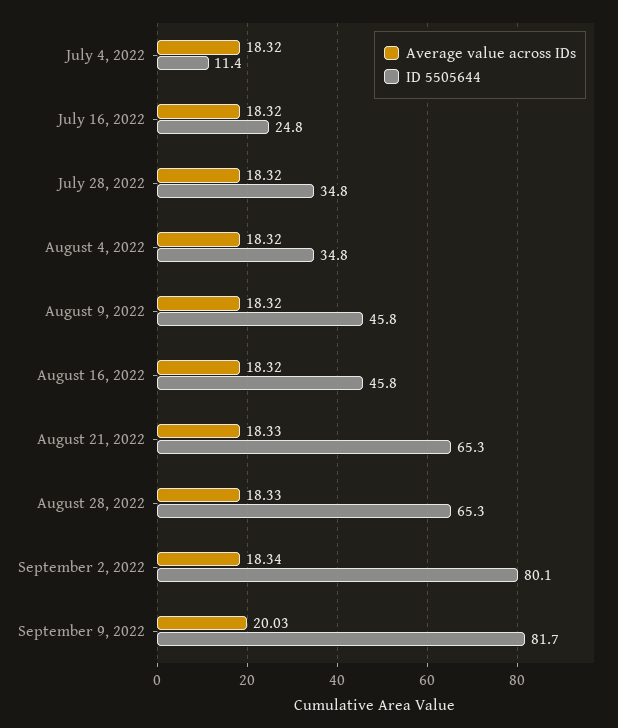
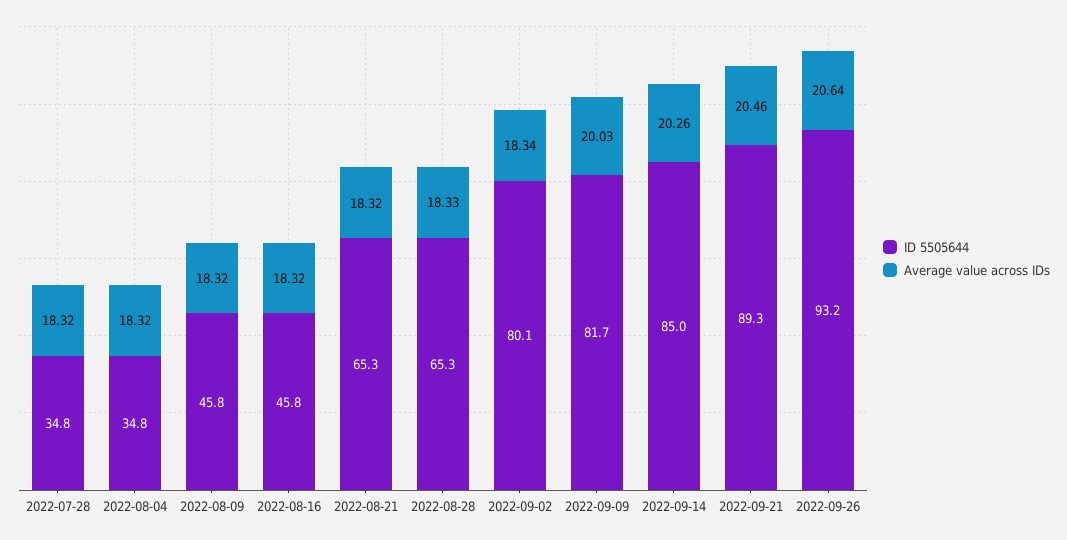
Average value across IDs, July 4, 2022: 18.32 -> none
ID 5505644, July 4, 2022: 11.4 -> none
Average value across IDs, July 16, 2022: 18.32 -> none
ID 5505644, July 16, 2022: 24.8 -> none
Average value across IDs, August 21, 2022: 18.33 -> 18.32
ID 5505644, 2022-09-14: none -> 85
Average value across IDs, 2022-09-14: none -> 20.26
ID 5505644, 2022-09-21: none -> 89.3
Average value across IDs, 2022-09-21: none -> 20.46
ID 5505644, 2022-09-26: none -> 93.2
Average value across IDs, 2022-09-26: none -> 20.64

